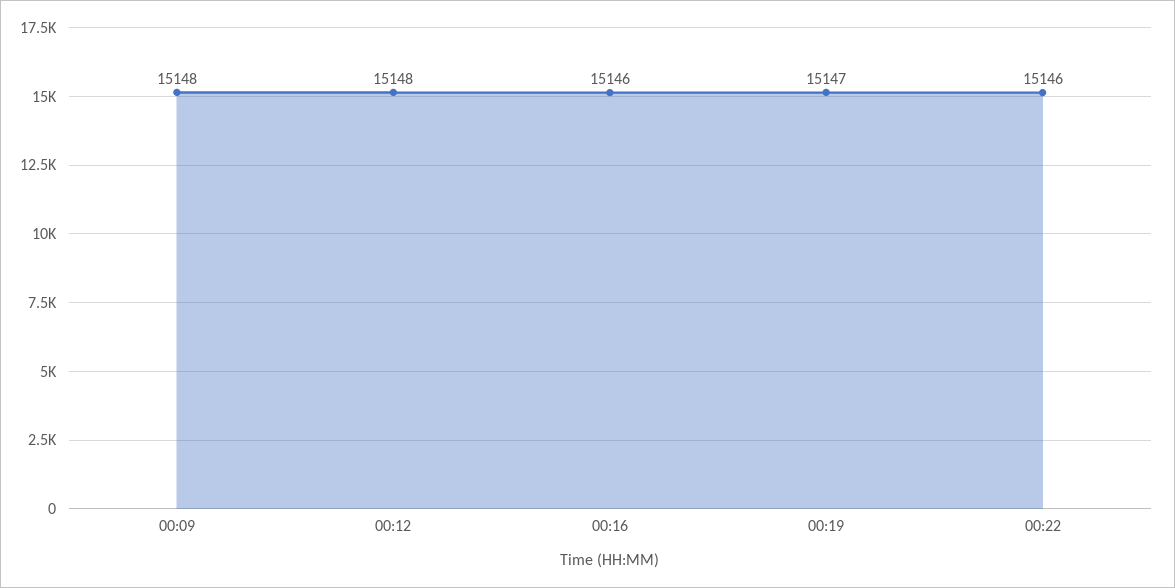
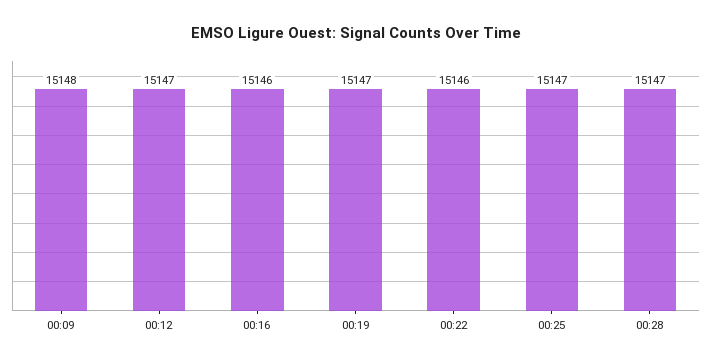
00:12: 15148 -> 15147
00:25: none -> 15147
00:28: none -> 15147

